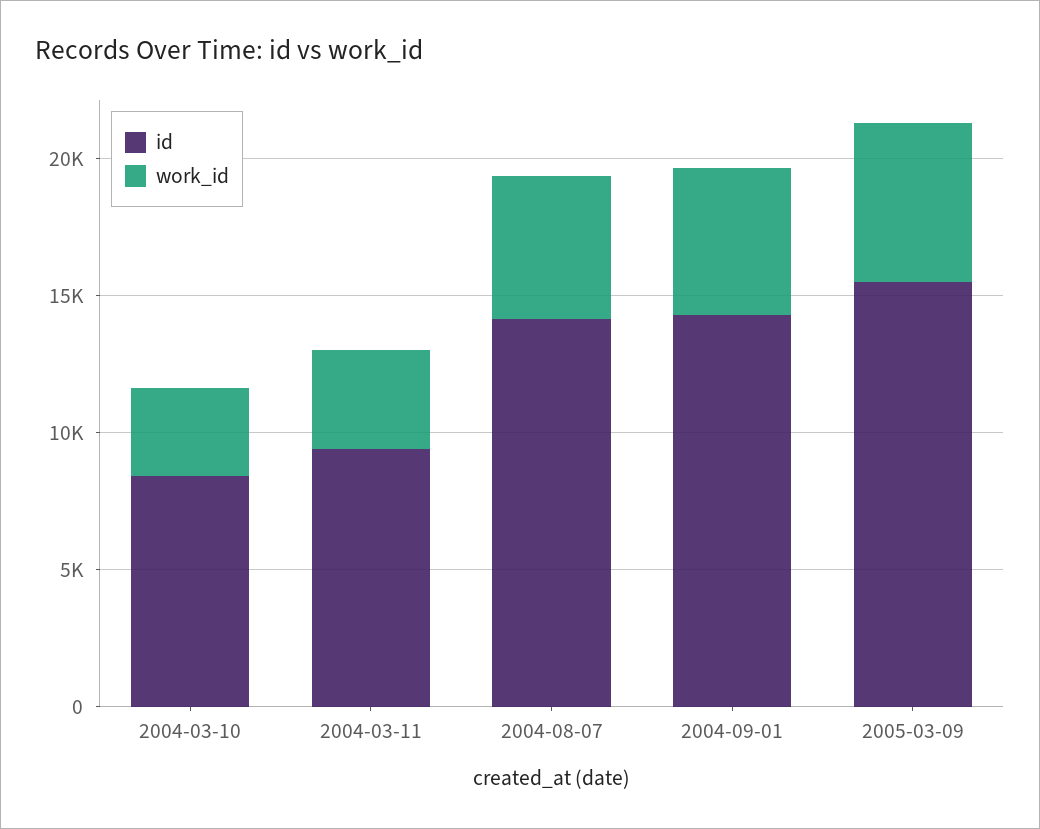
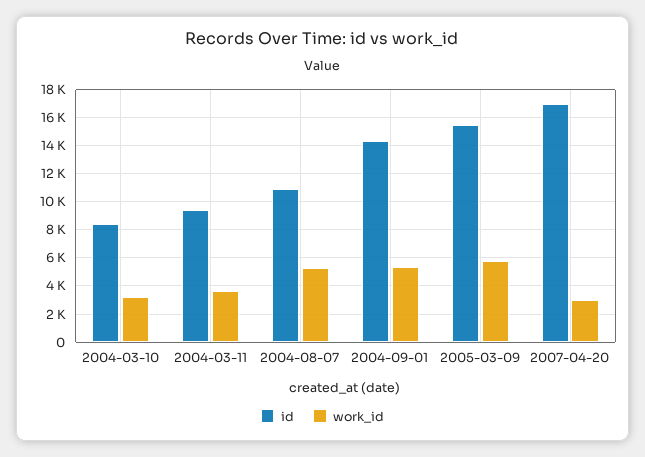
id, 2004-08-07: 14000 -> 11000
id, 2007-04-20: none -> 17000
work_id, 2007-04-20: none -> 3000

